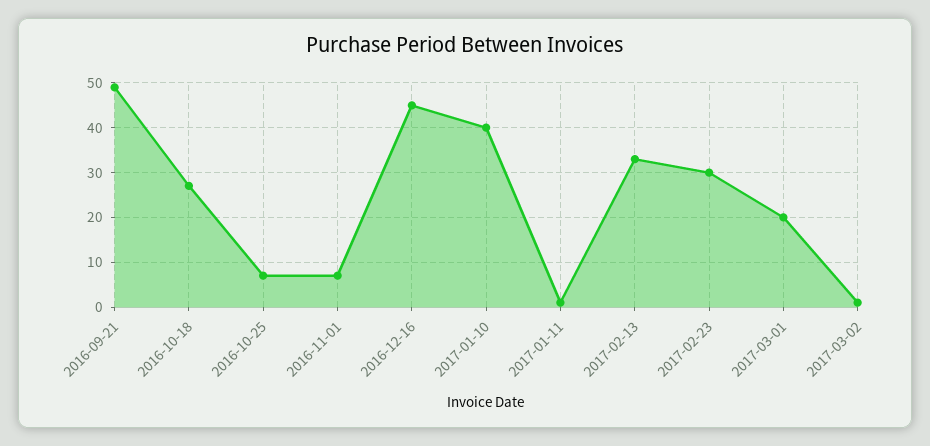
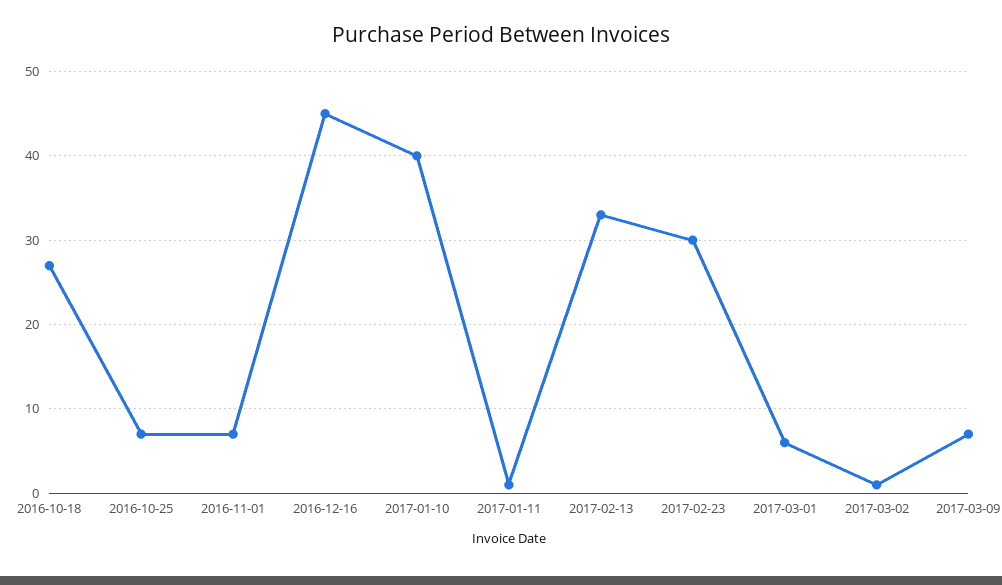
2016-09-21: 50 -> none
2017-03-01: 20 -> 6
2017-03-09: none -> 7

